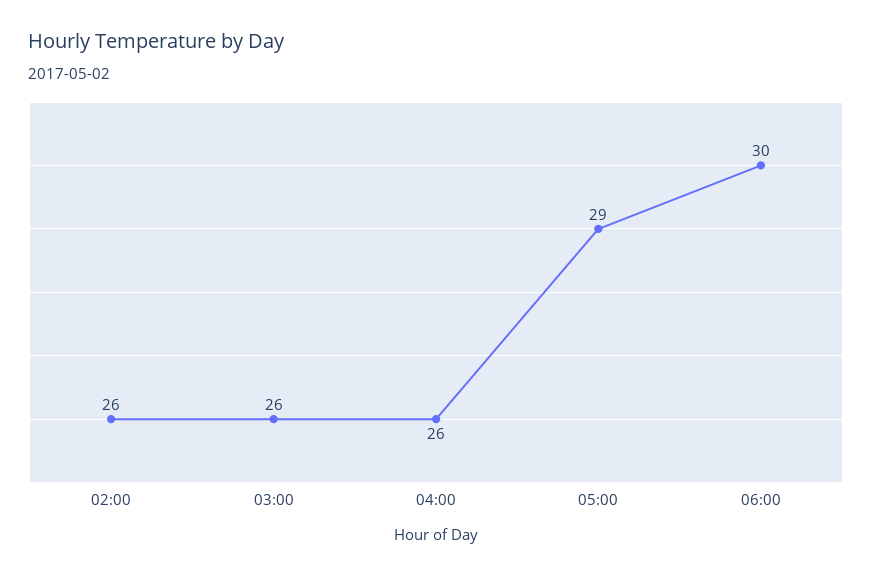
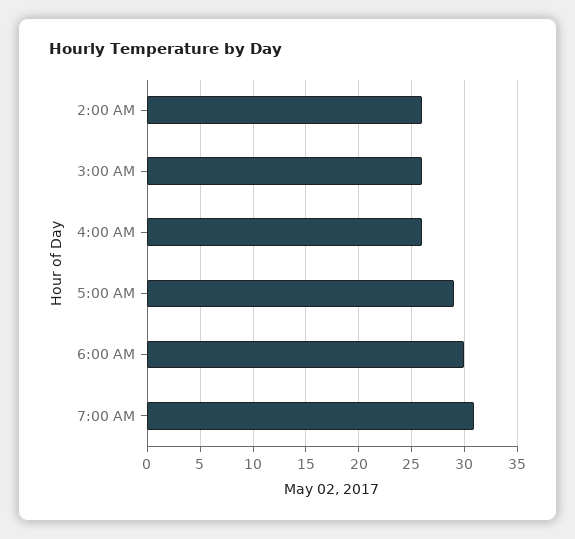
7:00 AM: none -> 31

